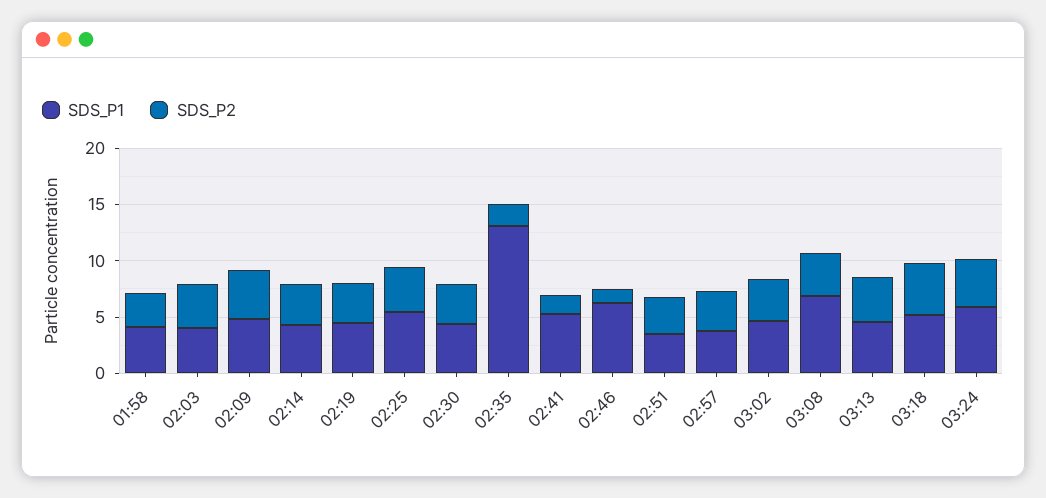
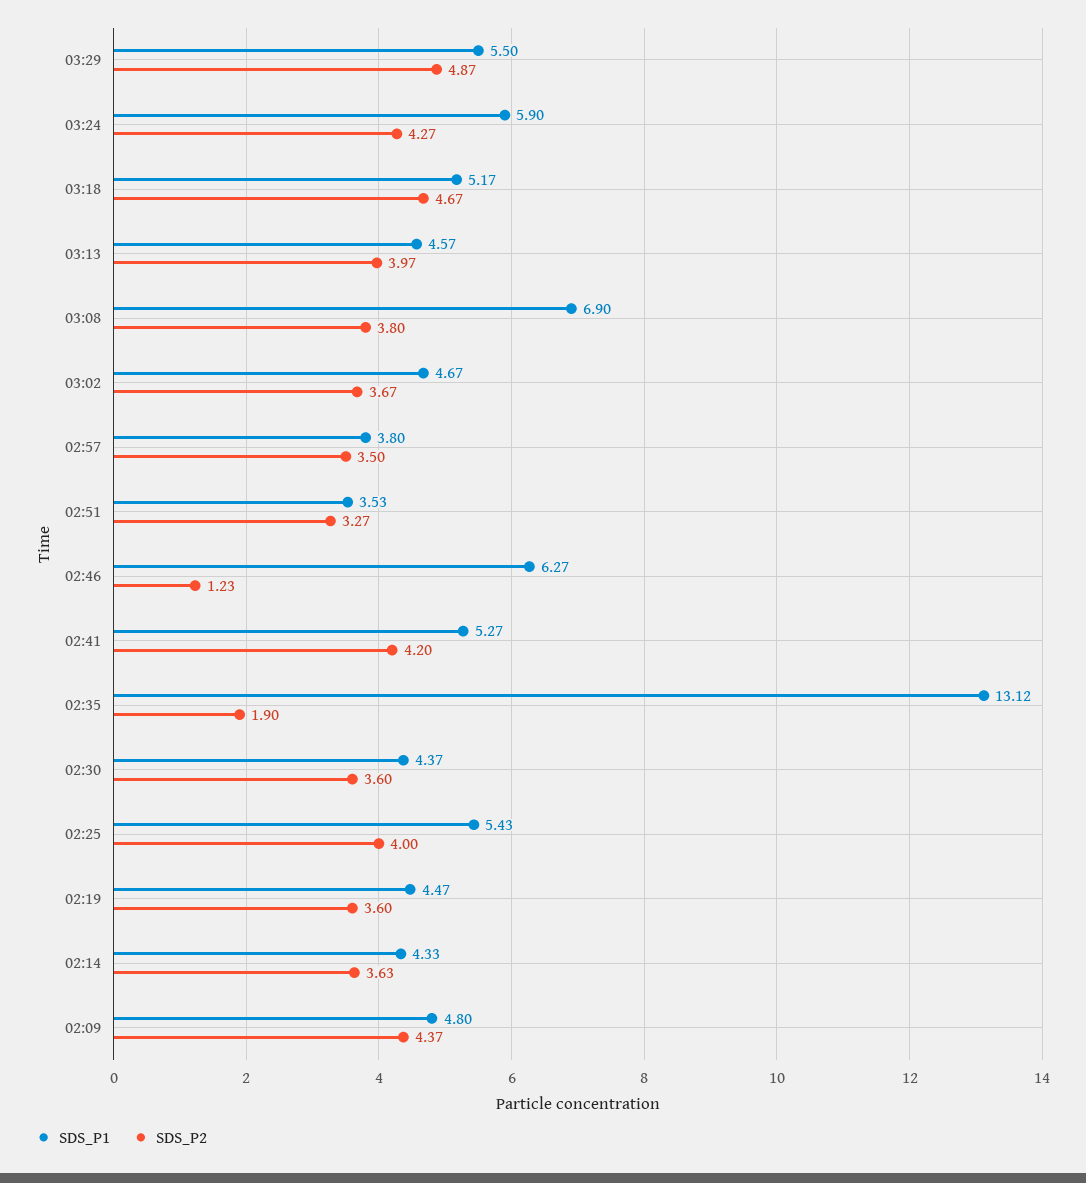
SDS_P1, 01:58: 4 -> none
SDS_P2, 01:58: 3 -> none
SDS_P1, 02:03: 4 -> none
SDS_P2, 02:03: 4 -> none
SDS_P2, 02:41: 2 -> 4.2
SDS_P1, 03:29: none -> 5.5
SDS_P2, 03:29: none -> 4.87

